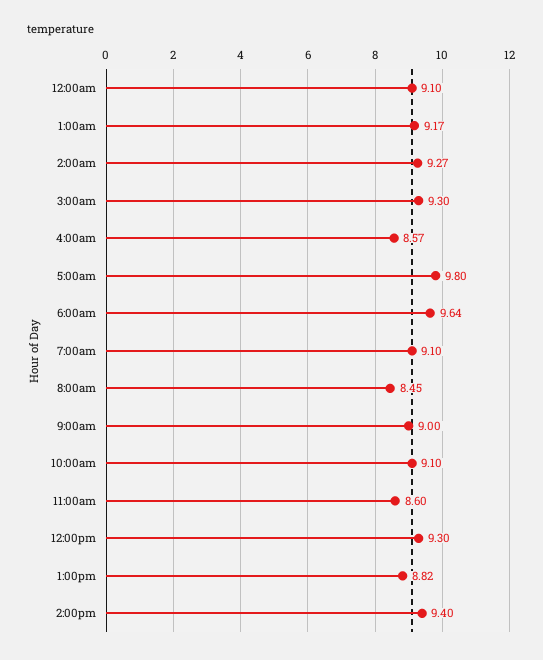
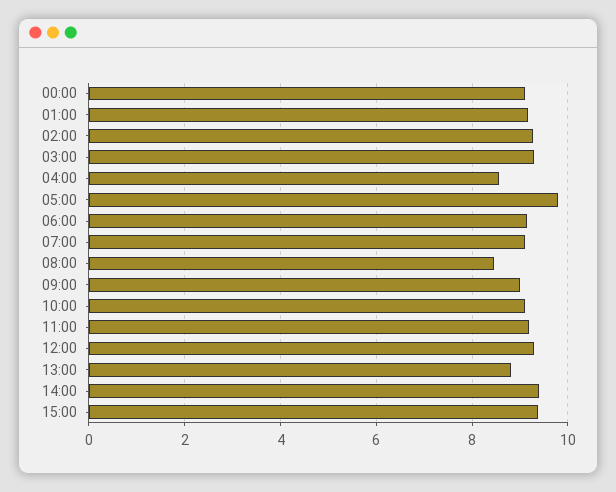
6:00am: 9.64 -> 9.2
11:00am: 8.6 -> 9.2
15:00: none -> 9.4

